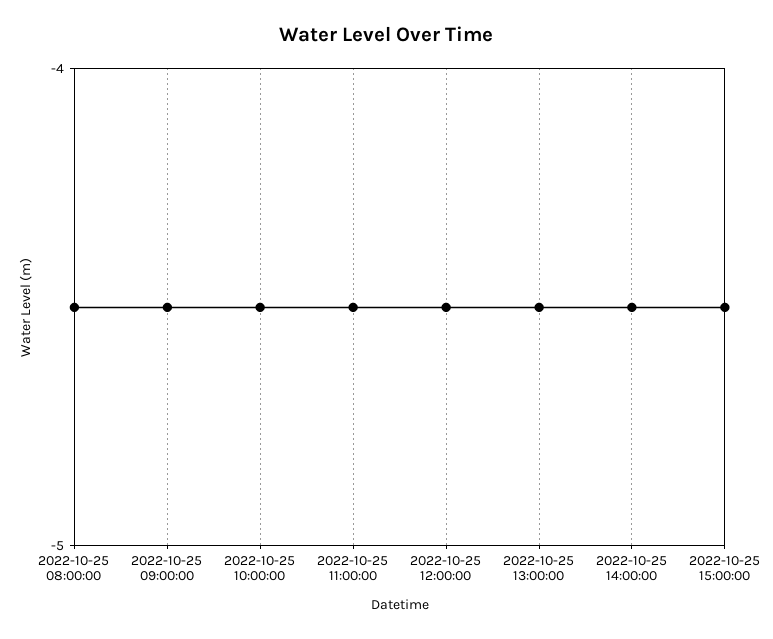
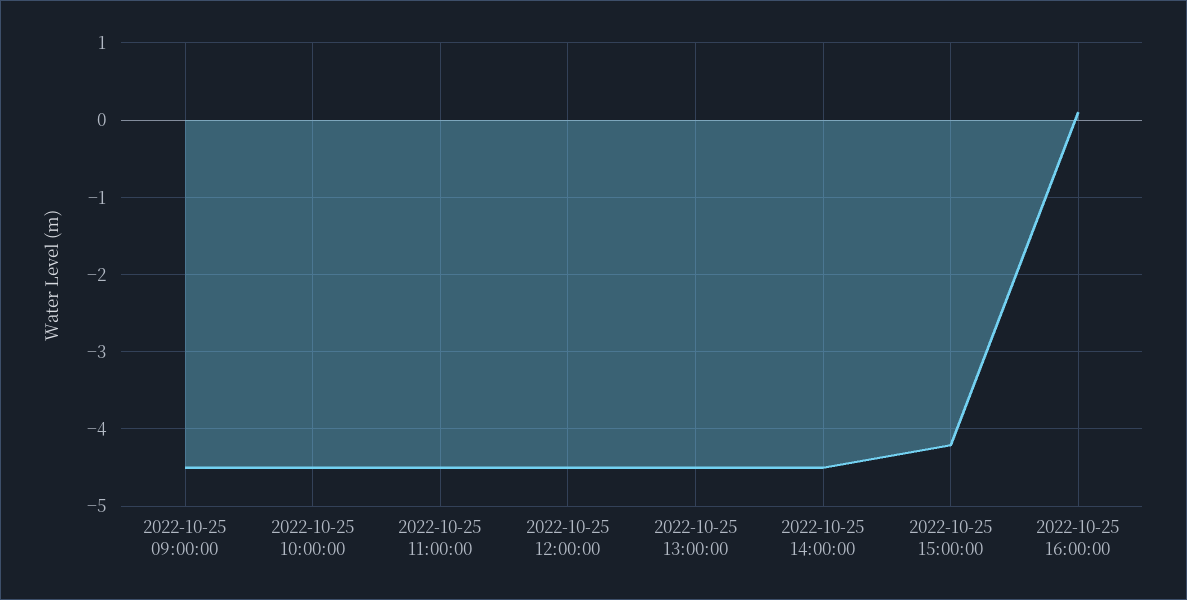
2022-10-25 08:00:00: -4.5 -> none
2022-10-25 15:00:00: -4.5 -> -4.2
2022-10-25 16:00:00: none -> 0.1

